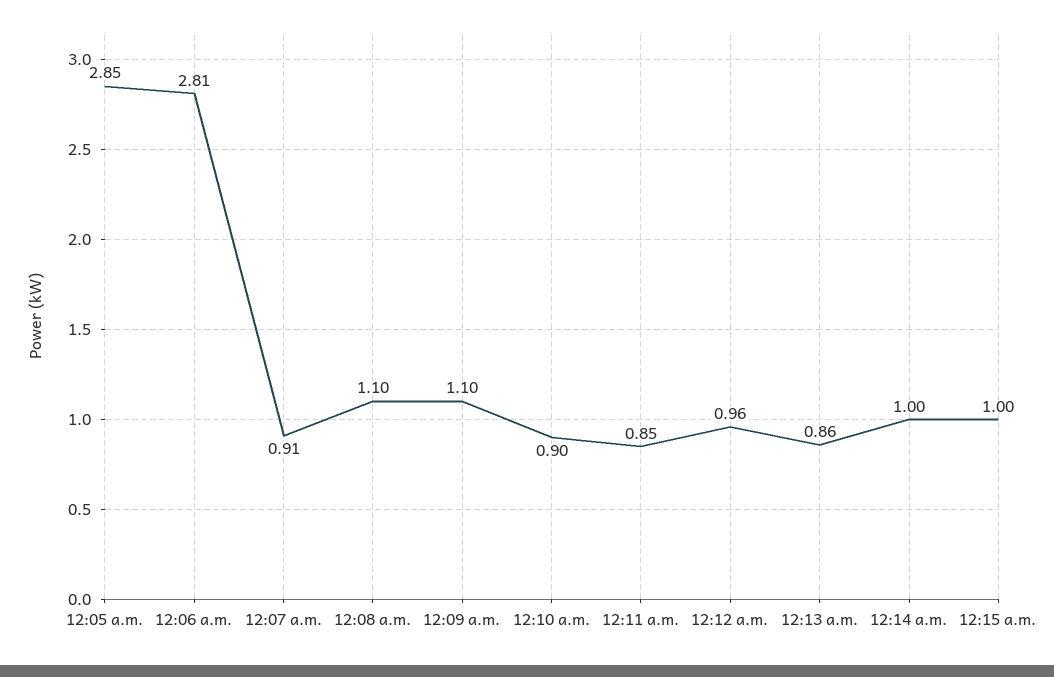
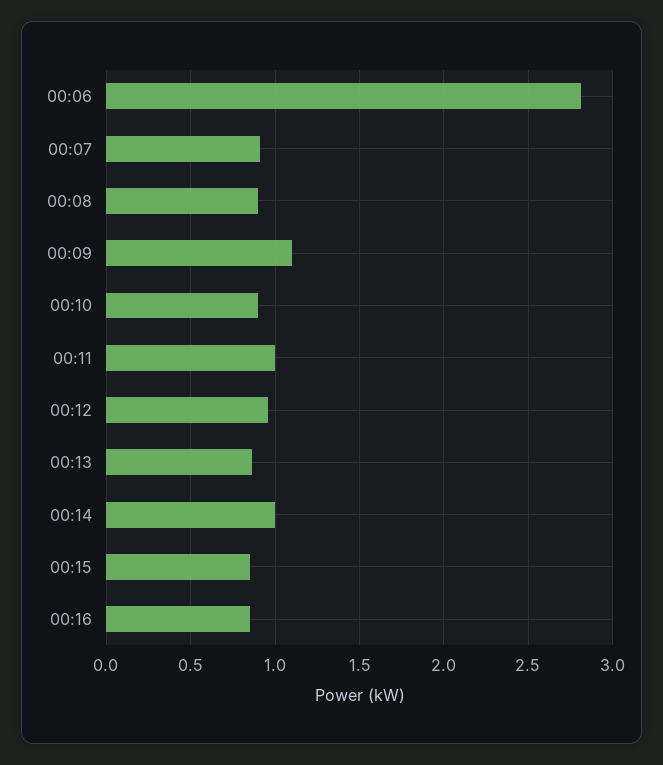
12:05 a.m.: 2.85 -> none
12:08 a.m.: 1.1 -> 0.9
12:11 a.m.: 0.85 -> 1
12:15 a.m.: 1 -> 0.85
00:16: none -> 0.85

